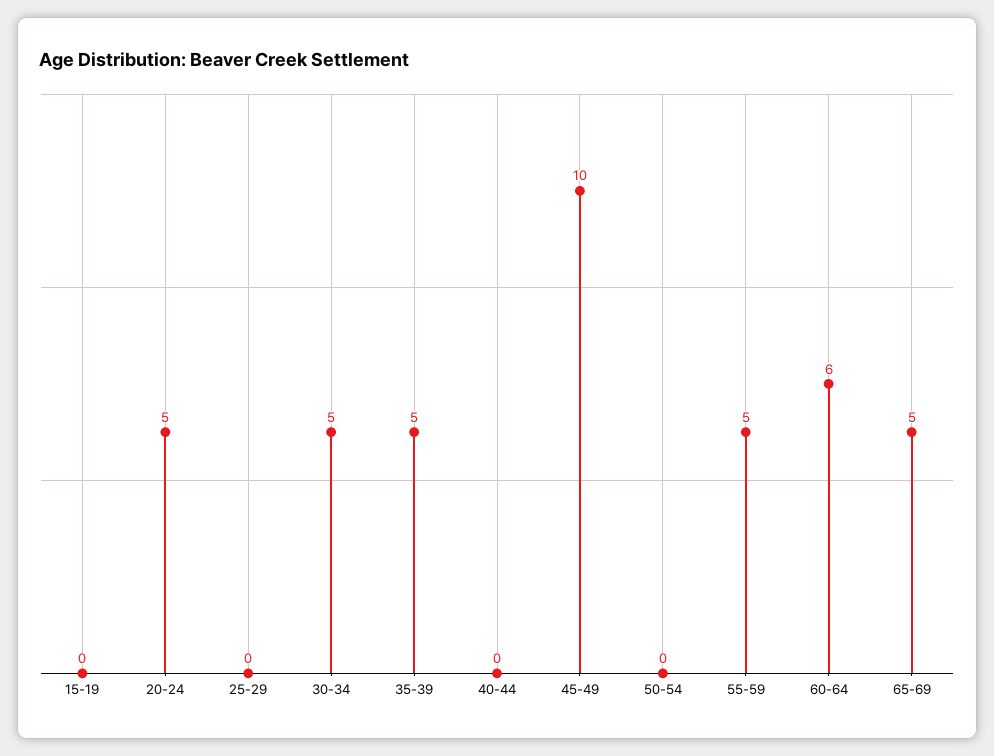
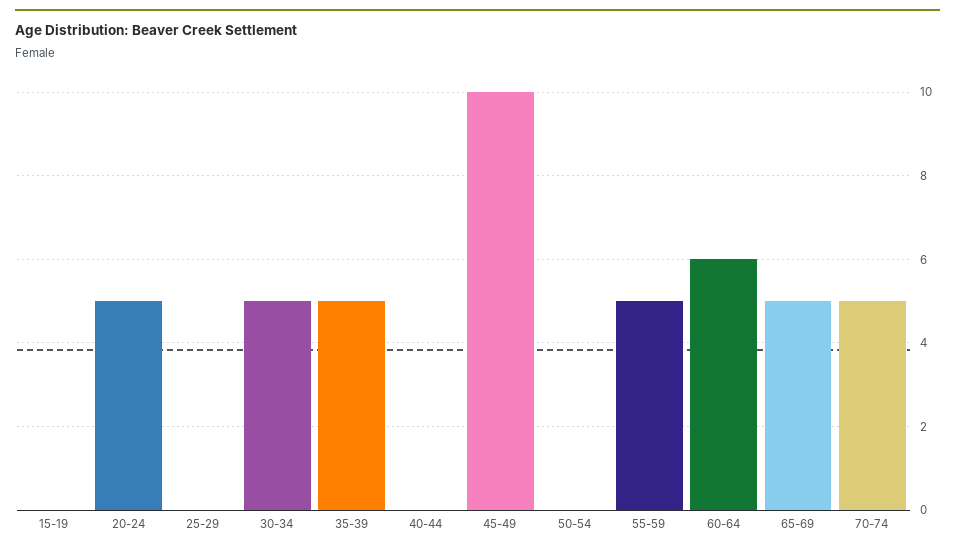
70-74: none -> 5

